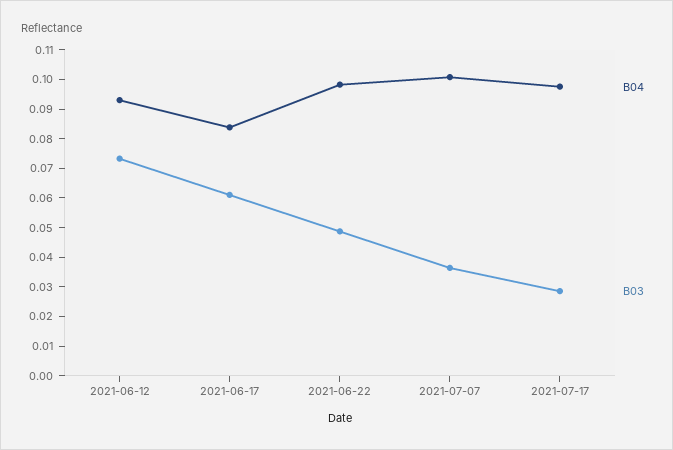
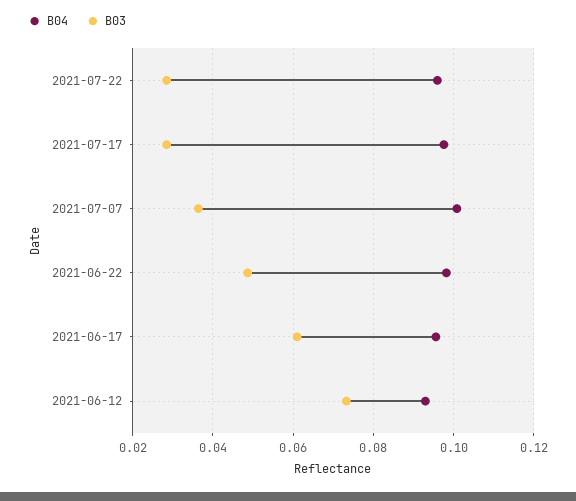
B04, 2021-06-17: 0.085 -> 0.096
B04, 2021-07-22: none -> 0.096
B03, 2021-07-22: none -> 0.028

